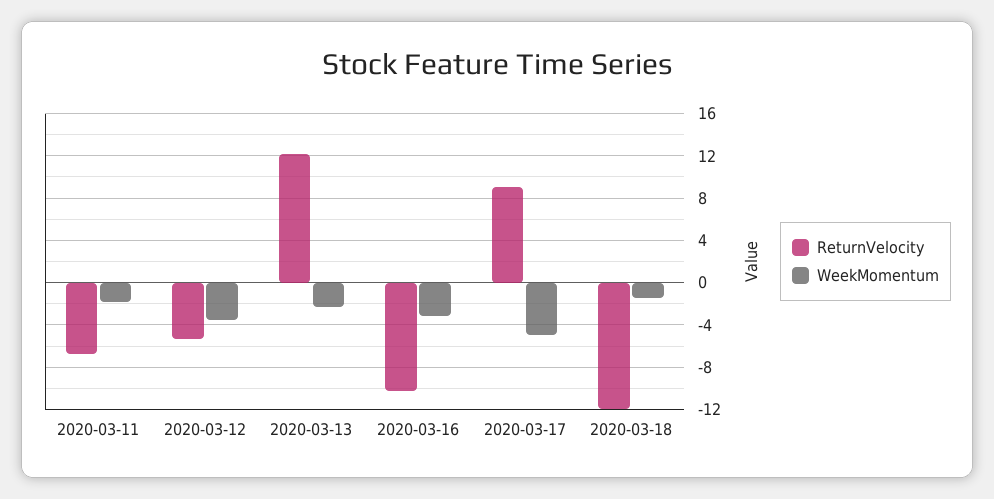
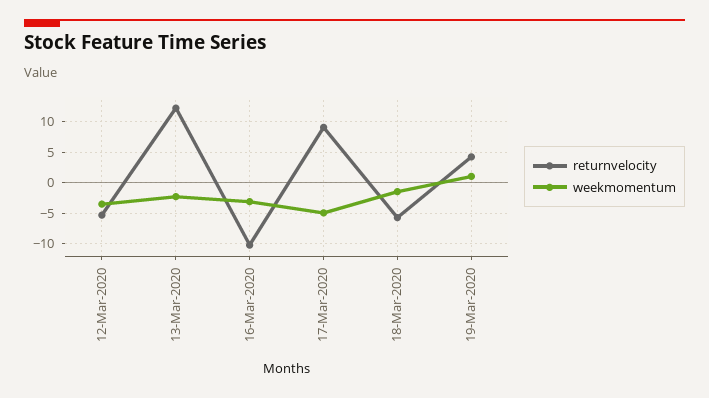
ReturnVelocity, 2020-03-11: -7 -> none
WeekMomentum, 2020-03-11: -2 -> none
ReturnVelocity, 2020-03-18: -12 -> -6
ReturnVelocity, 19-Mar-2020: none -> 4
WeekMomentum, 19-Mar-2020: none -> 1

